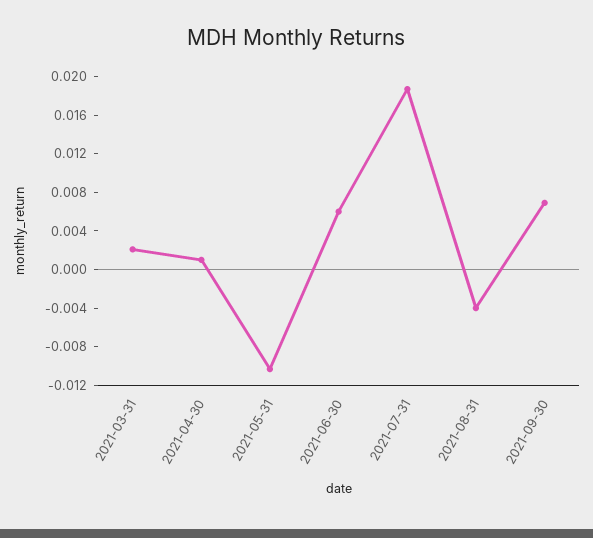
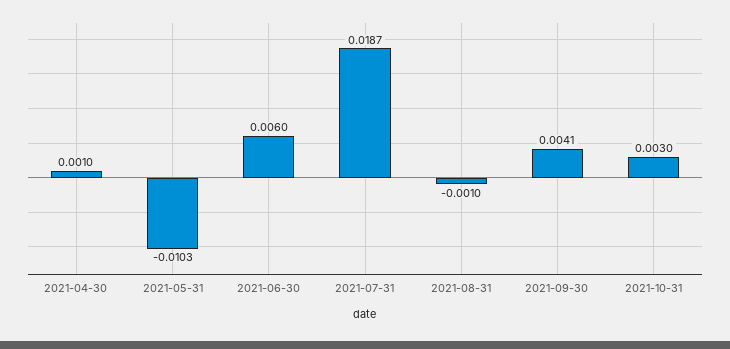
2021-03-31: 0.002 -> none
2021-08-31: -0.004 -> -0.001
2021-09-30: 0.007 -> 0.0041
2021-10-31: none -> 0.003

